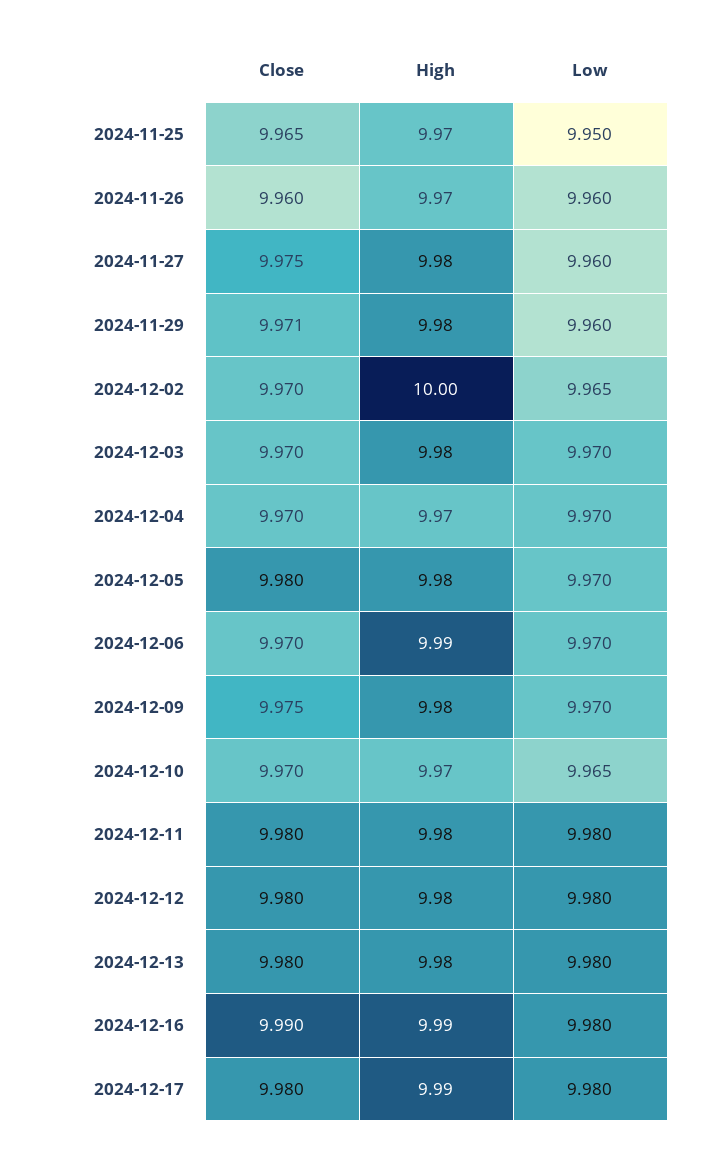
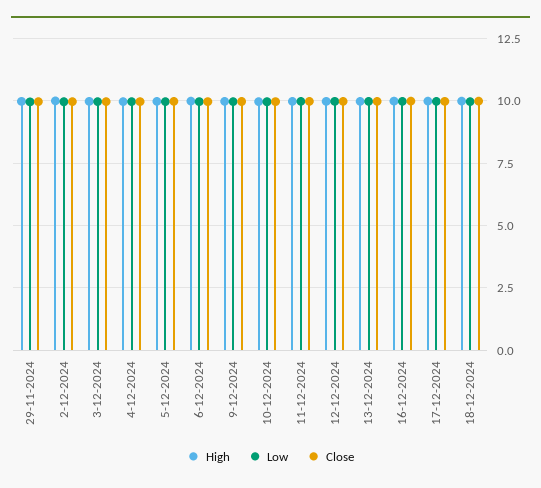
Close, 2024-11-25: 9.965 -> none
High, 2024-11-25: 9.97 -> none
Low, 2024-11-25: 9.95 -> none
Close, 2024-11-26: 9.96 -> none
High, 2024-11-26: 9.97 -> none
Low, 2024-11-26: 9.96 -> none
Close, 2024-11-27: 9.975 -> none
High, 2024-11-27: 9.98 -> none
Low, 2024-11-27: 9.96 -> none
High, 18-12-2024: none -> 10
Low, 18-12-2024: none -> 10
Close, 18-12-2024: none -> 10

